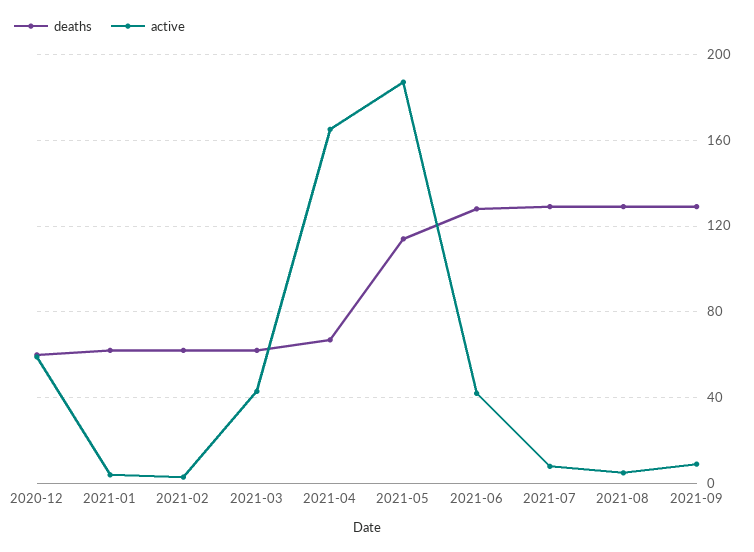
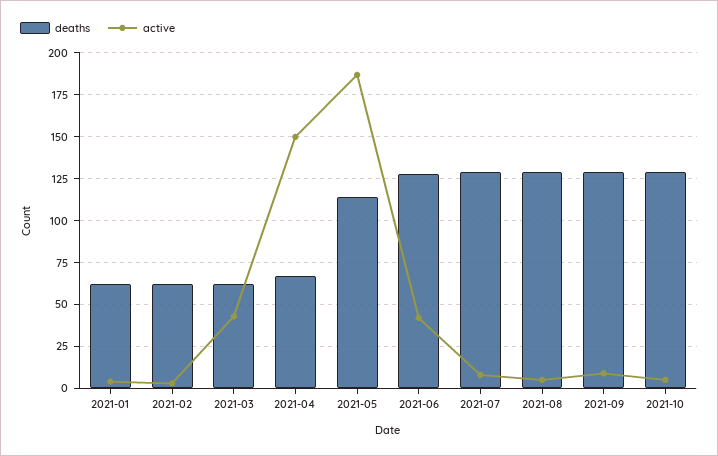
deaths, 2020-12: 60 -> none
active, 2020-12: 60 -> none
active, 2021-04: 165 -> 150
deaths, 2021-10: none -> 130
active, 2021-10: none -> 5

